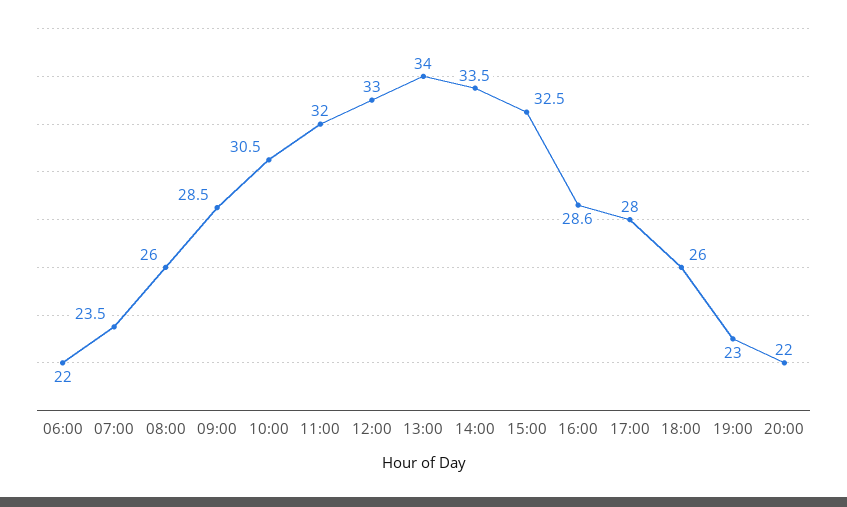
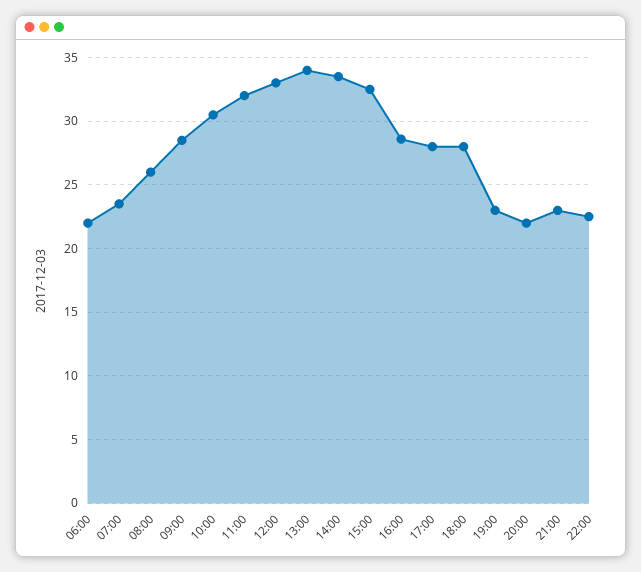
18:00: 26 -> 28
21:00: none -> 23
22:00: none -> 22.5

